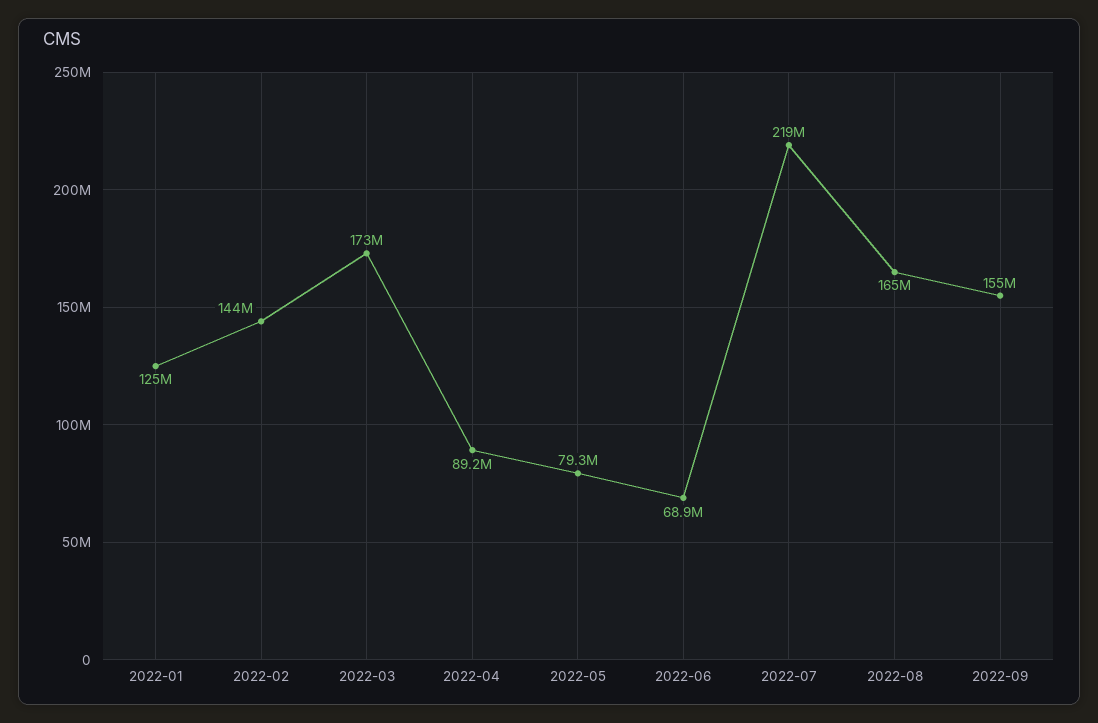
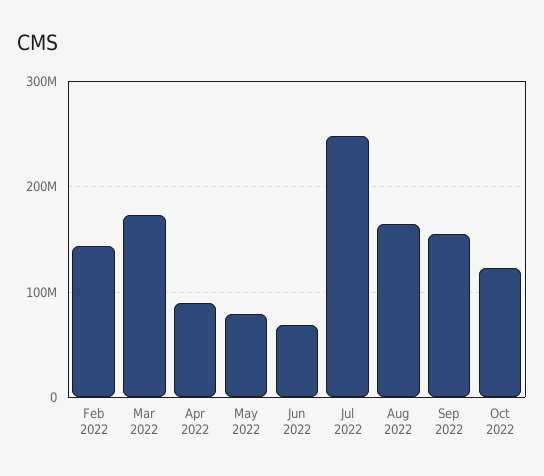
2022-01: 125000000 -> none
2022-07: 219000000 -> 250000000
Oct 2022: none -> 120000000

